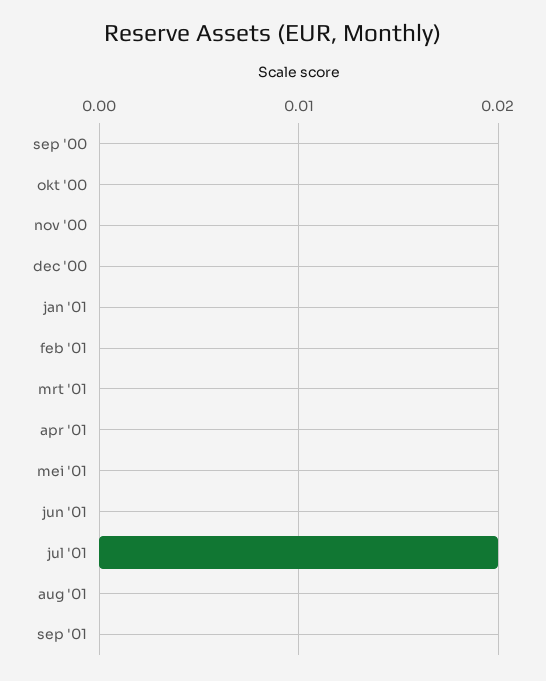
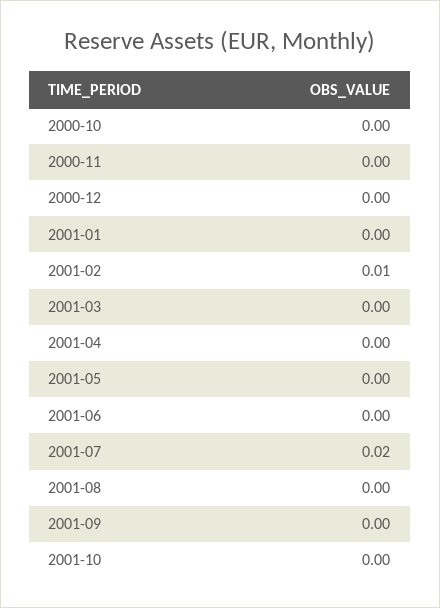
sep '00: 0 -> none
feb '01: 0 -> 0.01
2001-10: none -> 0

